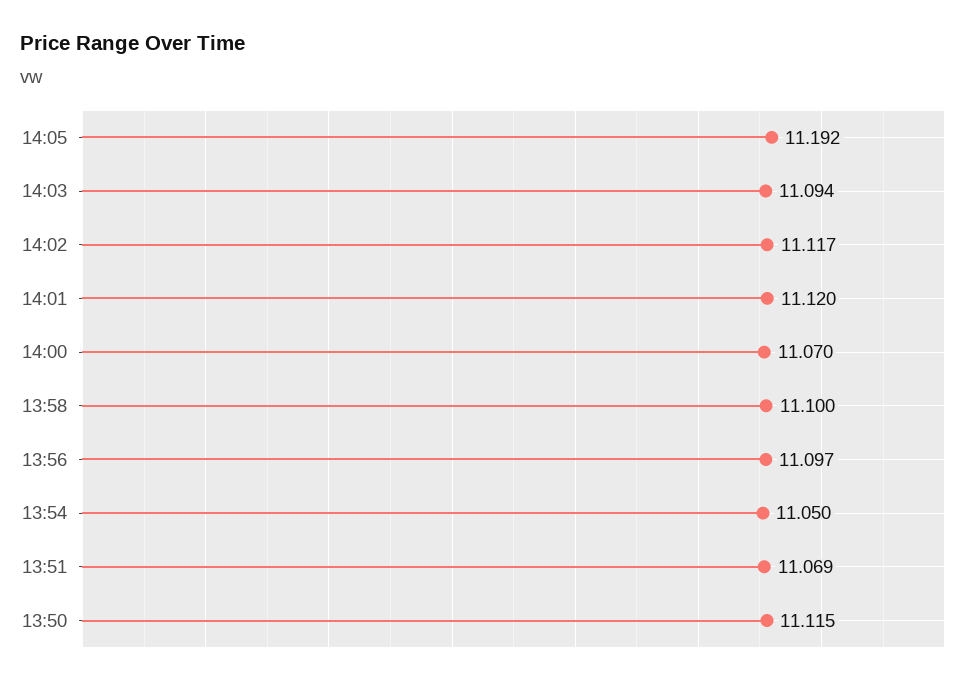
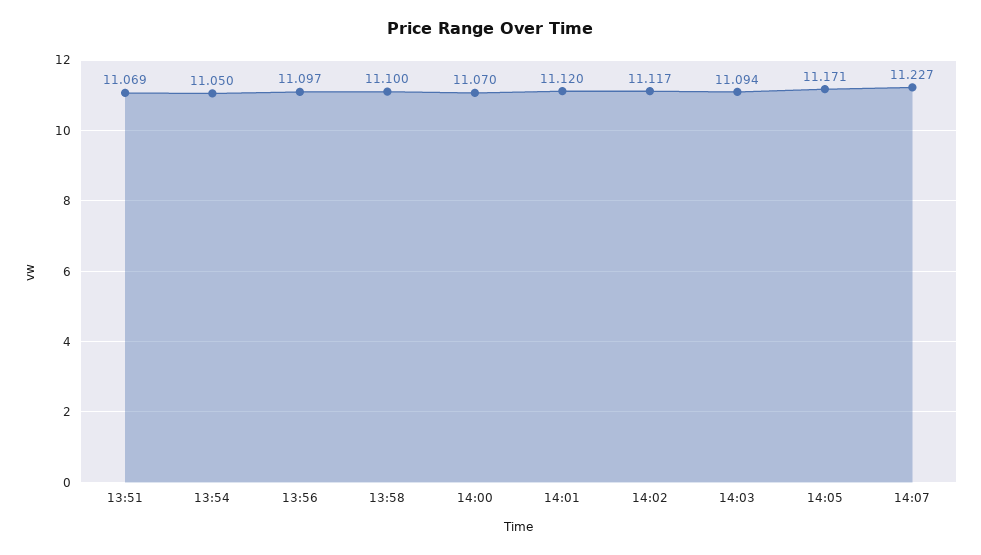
14:05: 11.192 -> 11.171
13:50: 11.115 -> none
14:07: none -> 11.227

